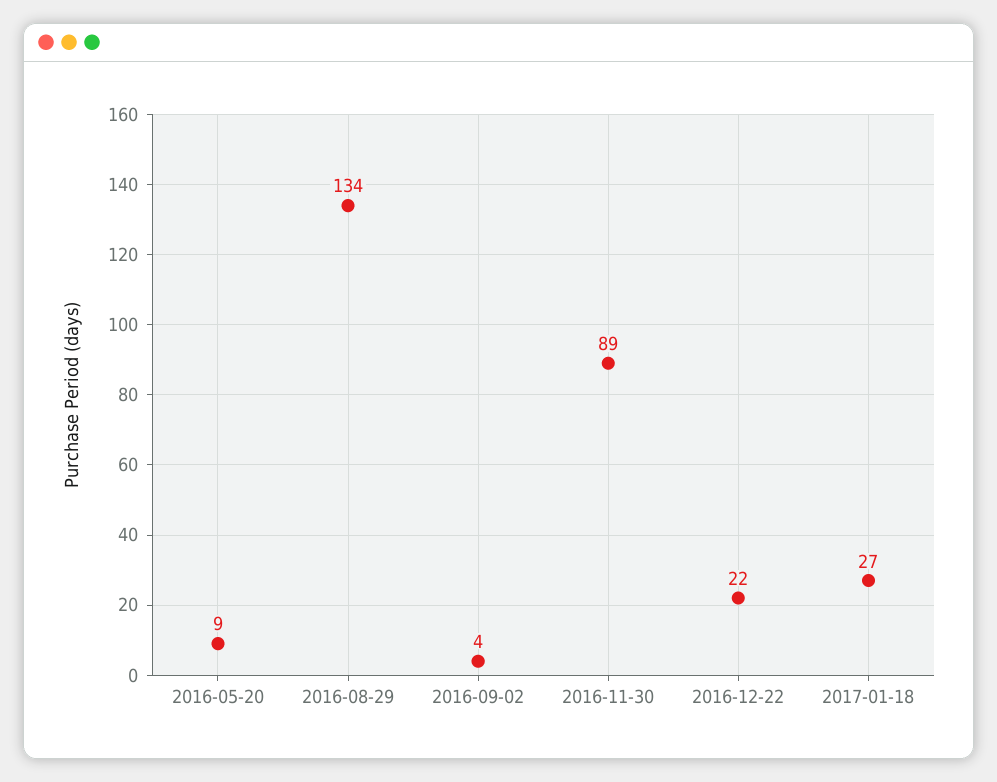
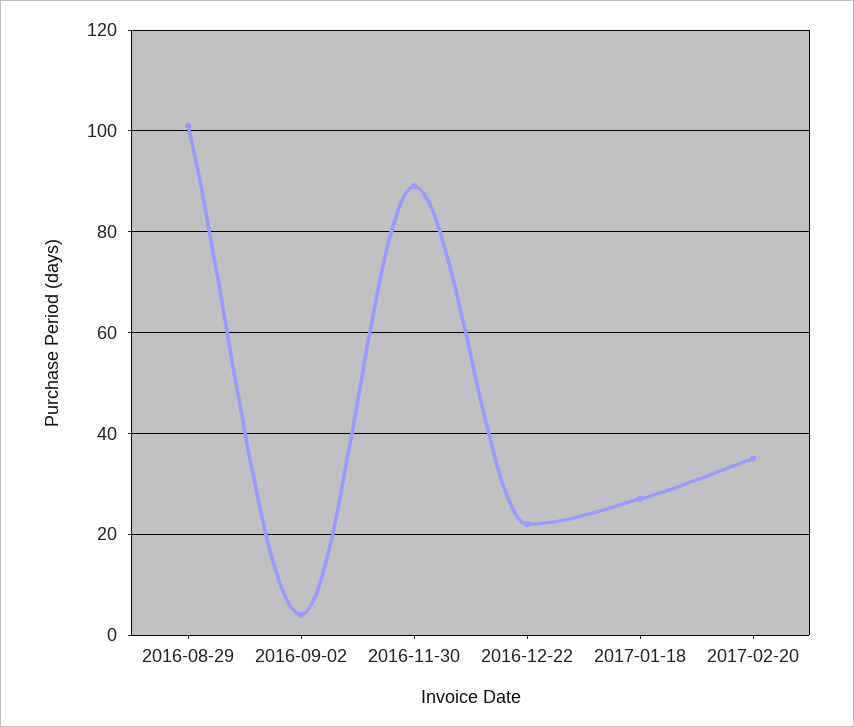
2016-05-20: 9 -> none
2016-08-29: 134 -> 100
2017-02-20: none -> 35

